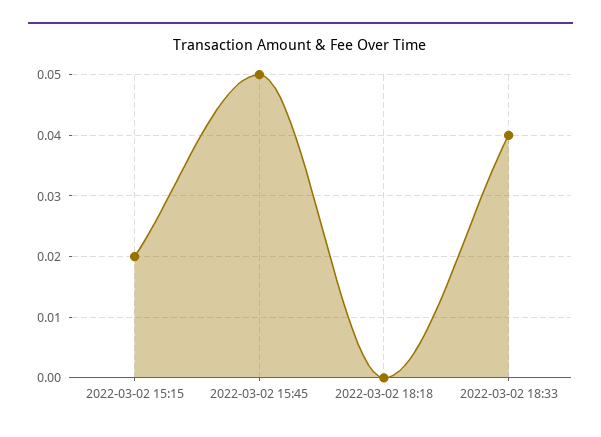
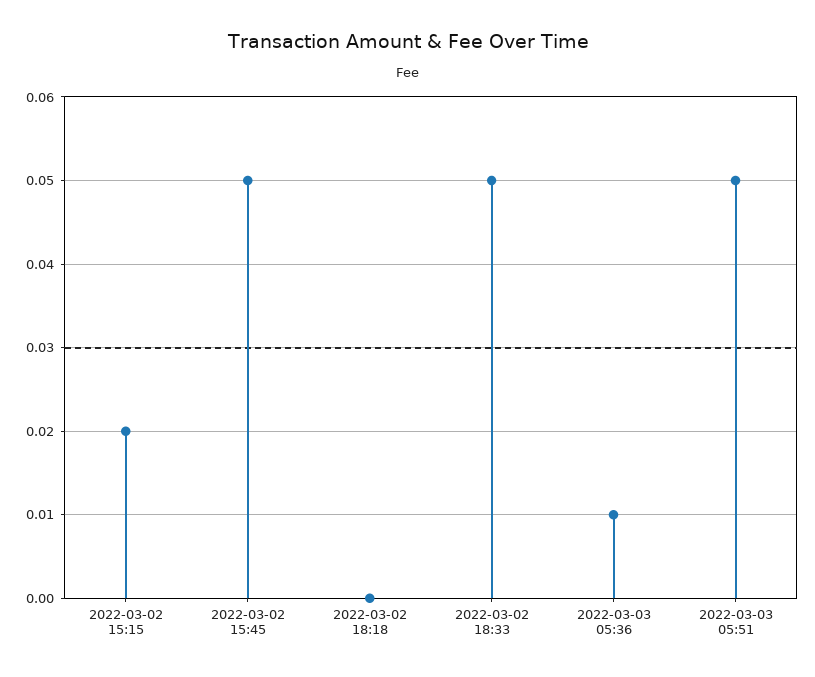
2022-03-02 18:33: 0.04 -> 0.05
2022-03-03 05:36: none -> 0.01
2022-03-03 05:51: none -> 0.05

